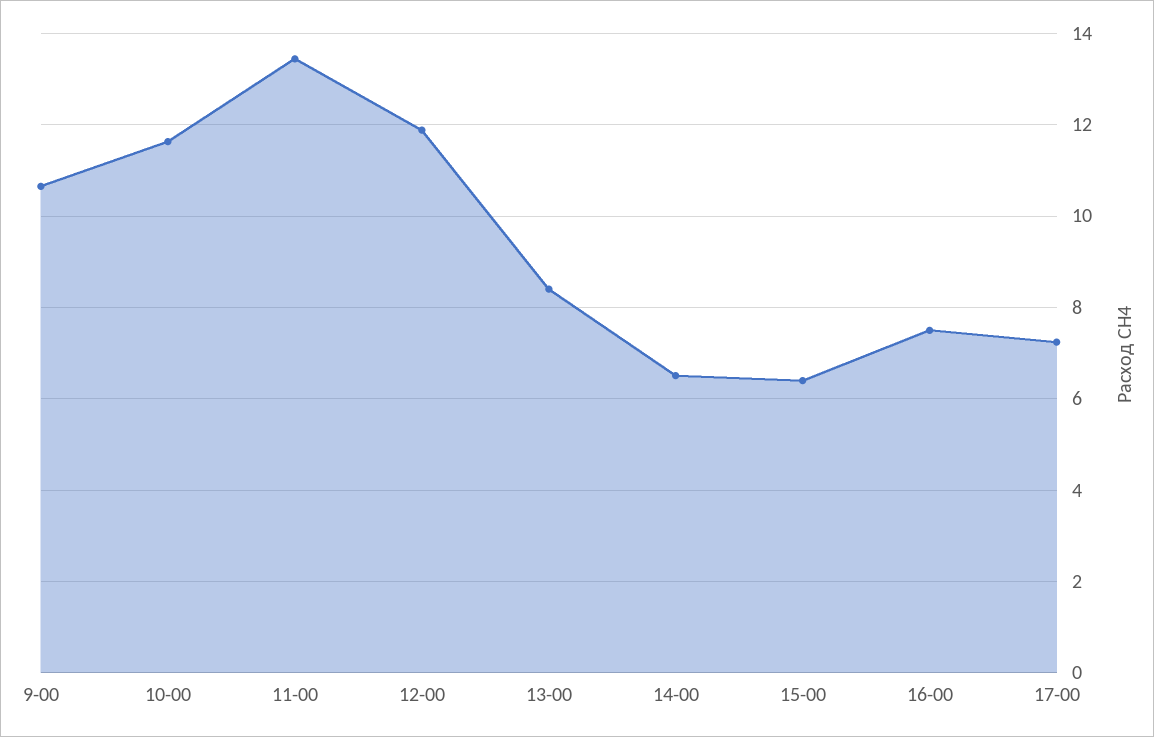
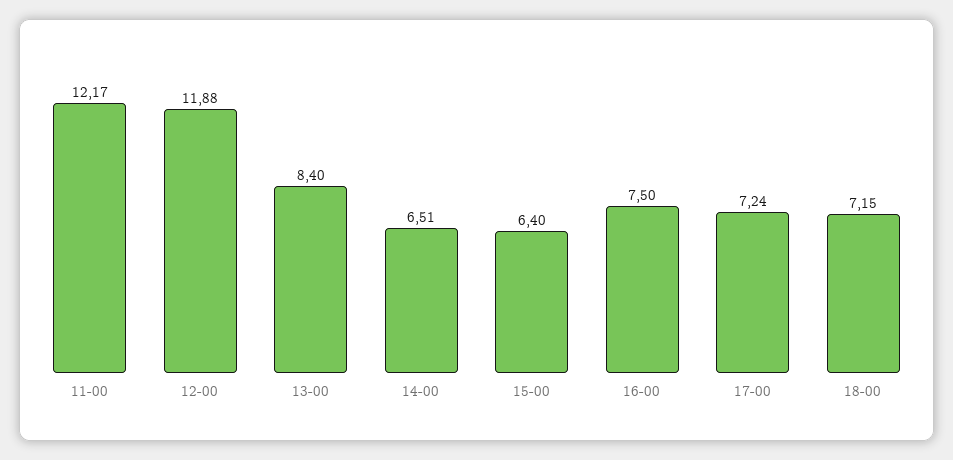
9-00: 10.6 -> none
10-00: 11.6 -> none
11-00: 13.4 -> 12.17
18-00: none -> 7.15

